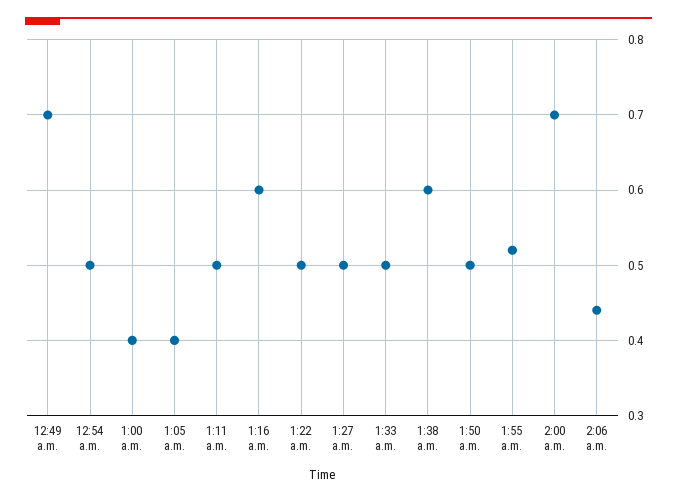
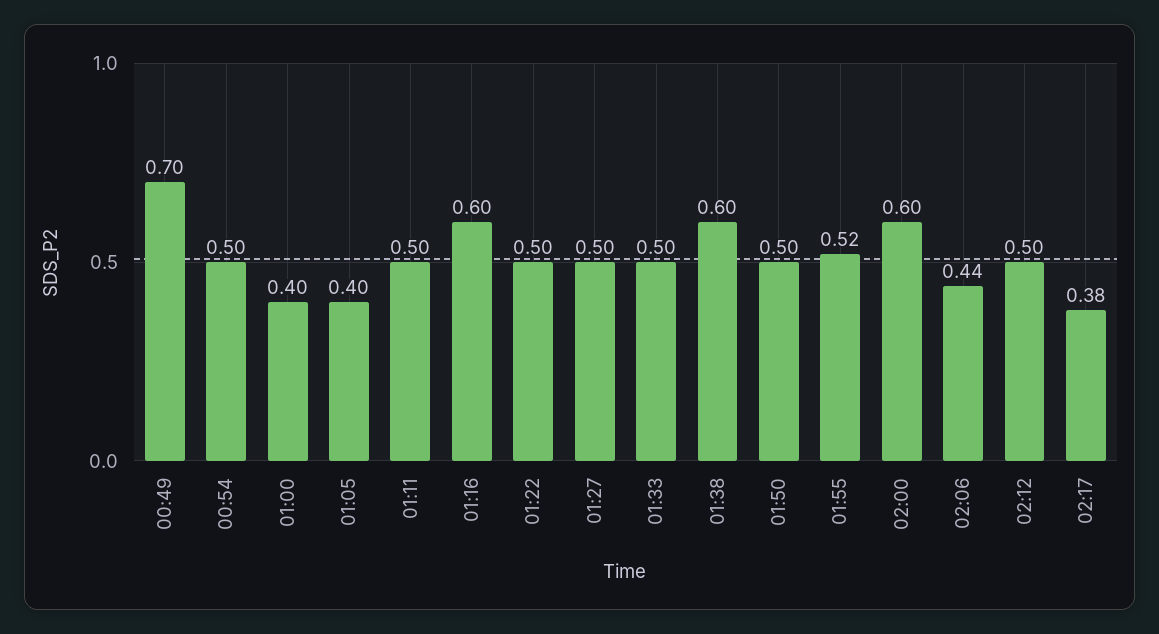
2:00 a.m.: 0.7 -> 0.6
02:12: none -> 0.5
02:17: none -> 0.38

